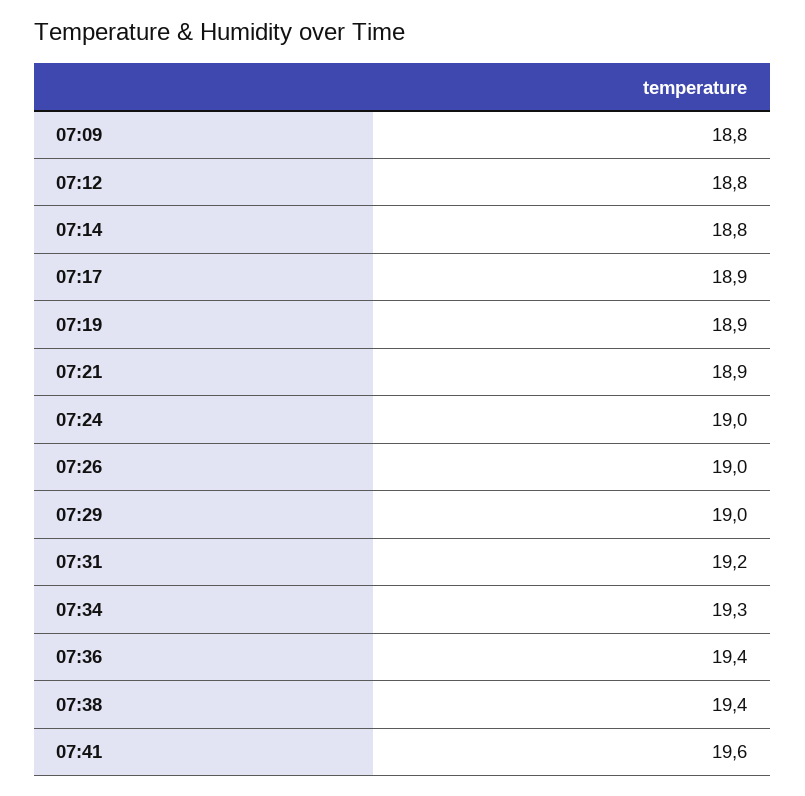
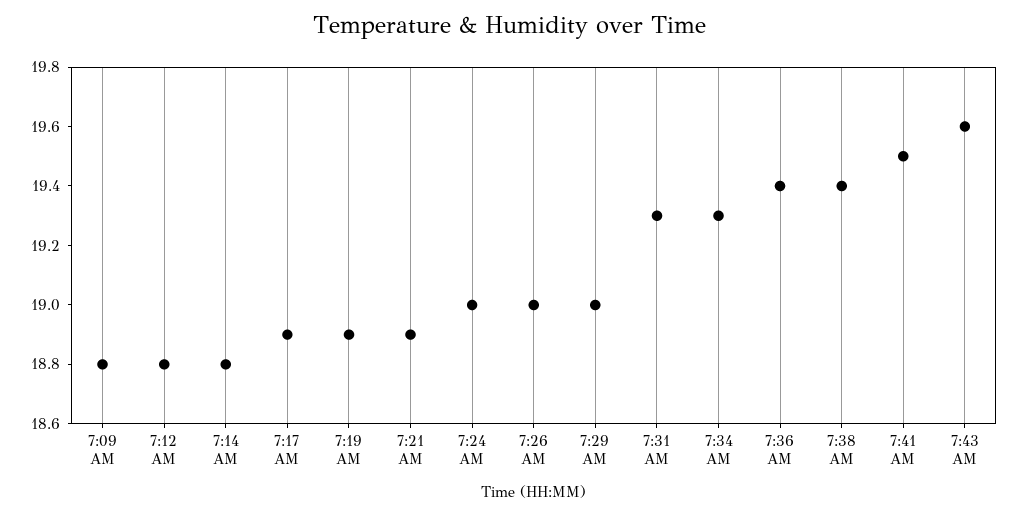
07:31: 19.2 -> 19.3
07:41: 19.6 -> 19.5
7:43 AM: none -> 19.6

